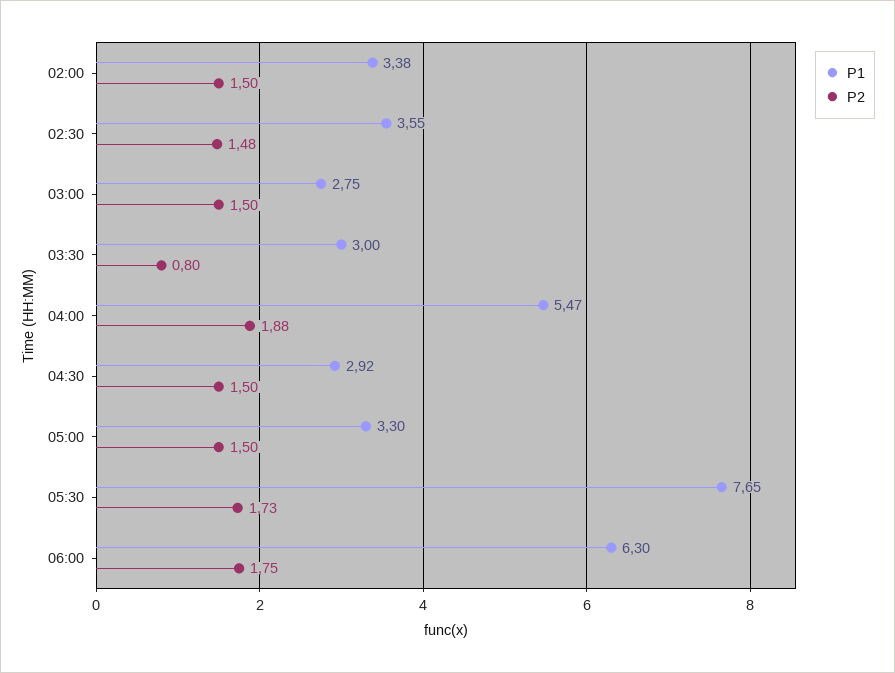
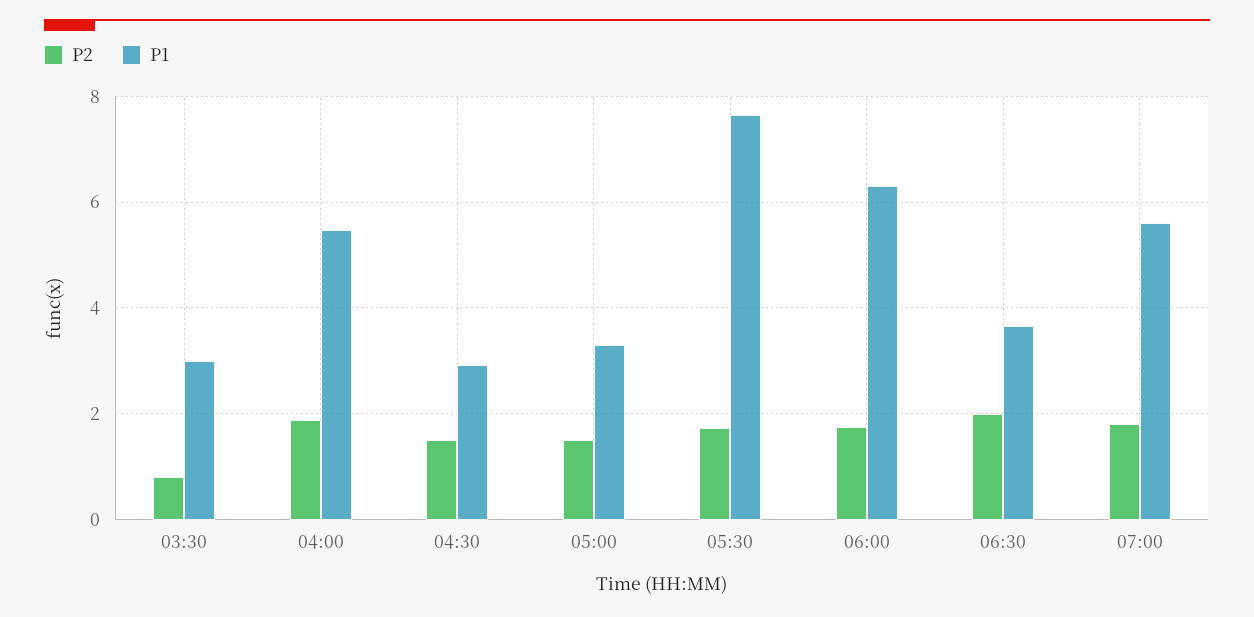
P1, 02:00: 3.38 -> none
P2, 02:00: 1.5 -> none
P1, 02:30: 3.55 -> none
P2, 02:30: 1.48 -> none
P1, 03:00: 2.75 -> none
P2, 03:00: 1.5 -> none
P2, 06:30: none -> 2
P1, 06:30: none -> 3.6
P2, 07:00: none -> 1.8
P1, 07:00: none -> 5.6

